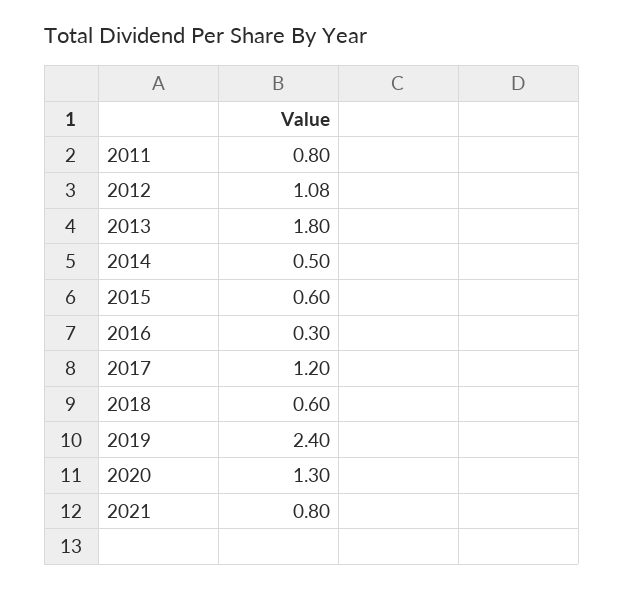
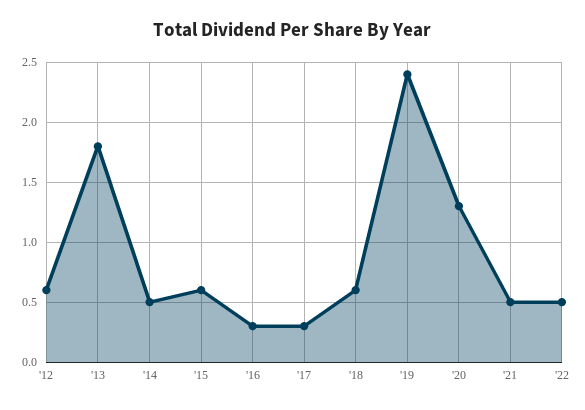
2011: 0.8 -> none
2012: 1.08 -> 0.6
2017: 1.2 -> 0.3
2021: 0.8 -> 0.5
'22: none -> 0.5

